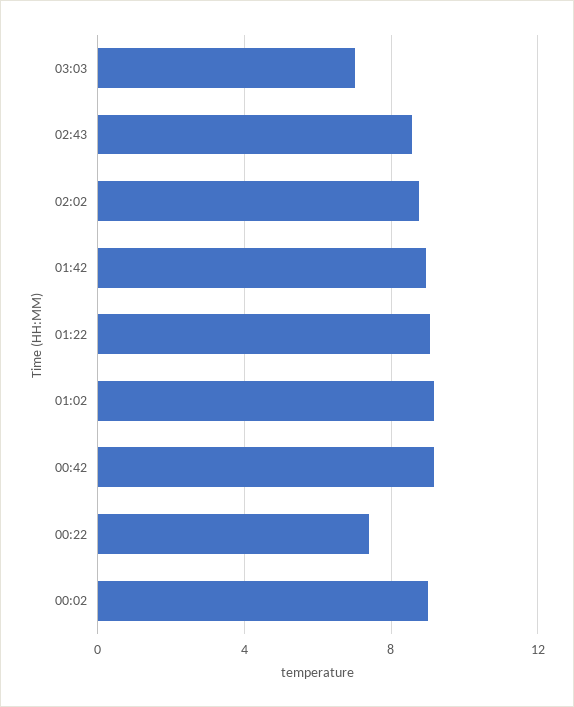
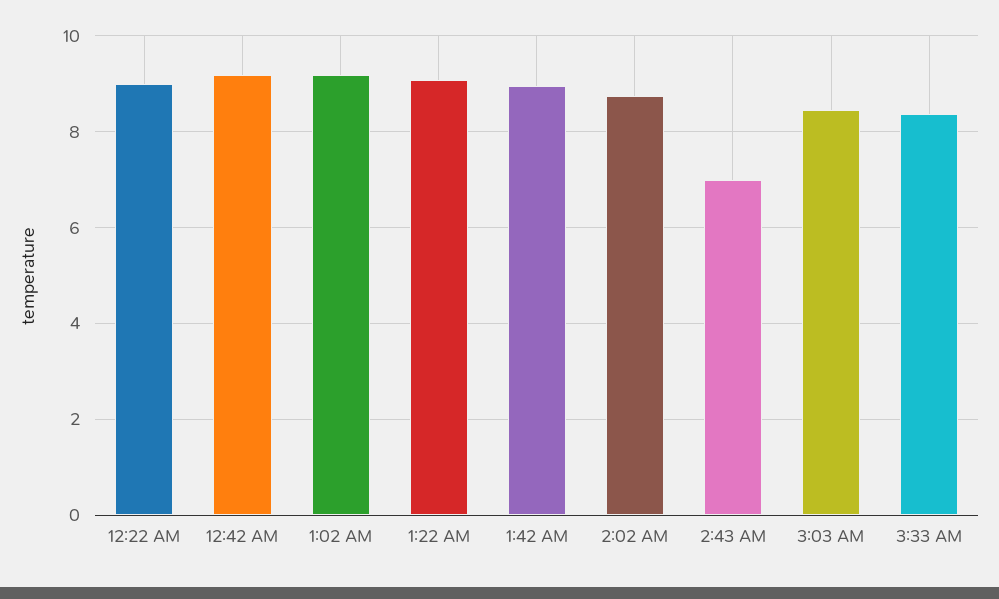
03:03: 7 -> 8.4
02:43: 8.5 -> 7
00:22: 7.5 -> 9
00:02: 9 -> none
3:33 AM: none -> 8.4

